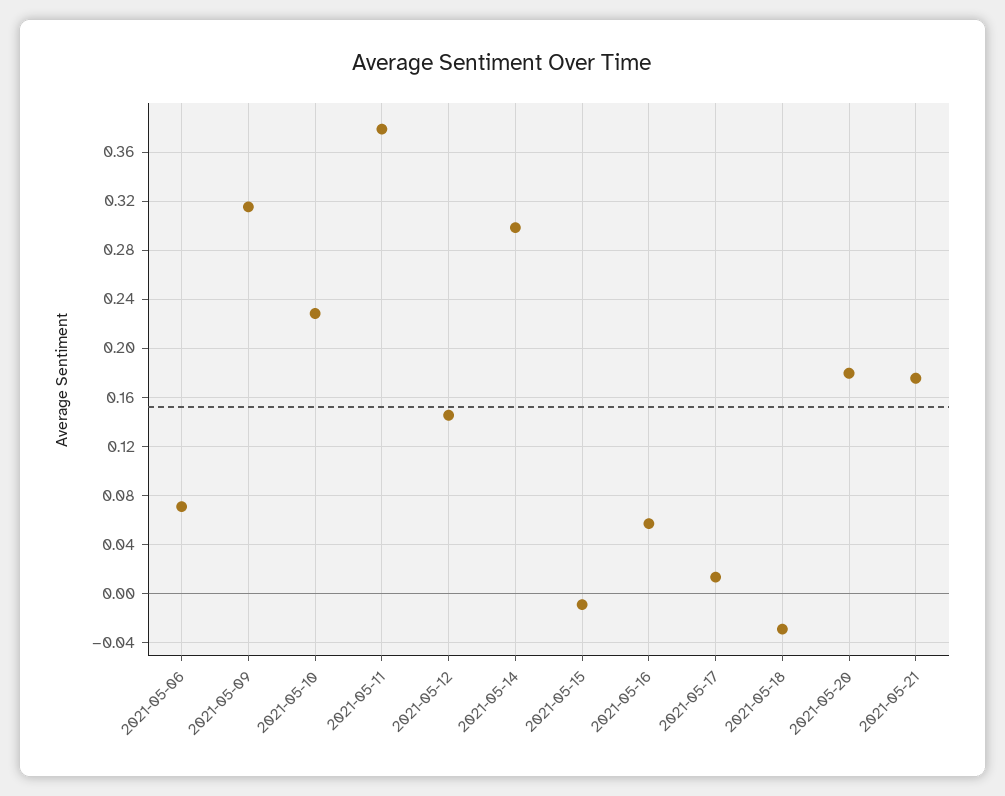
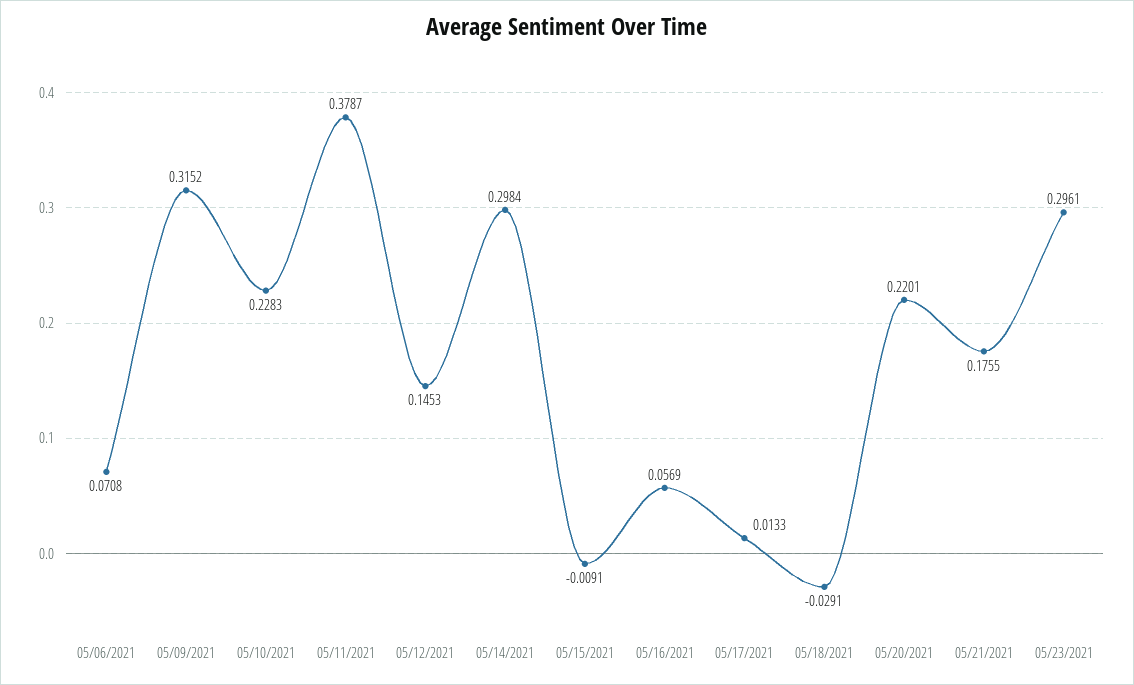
2021-05-20: 0.18 -> 0.2201
05/23/2021: none -> 0.2961

